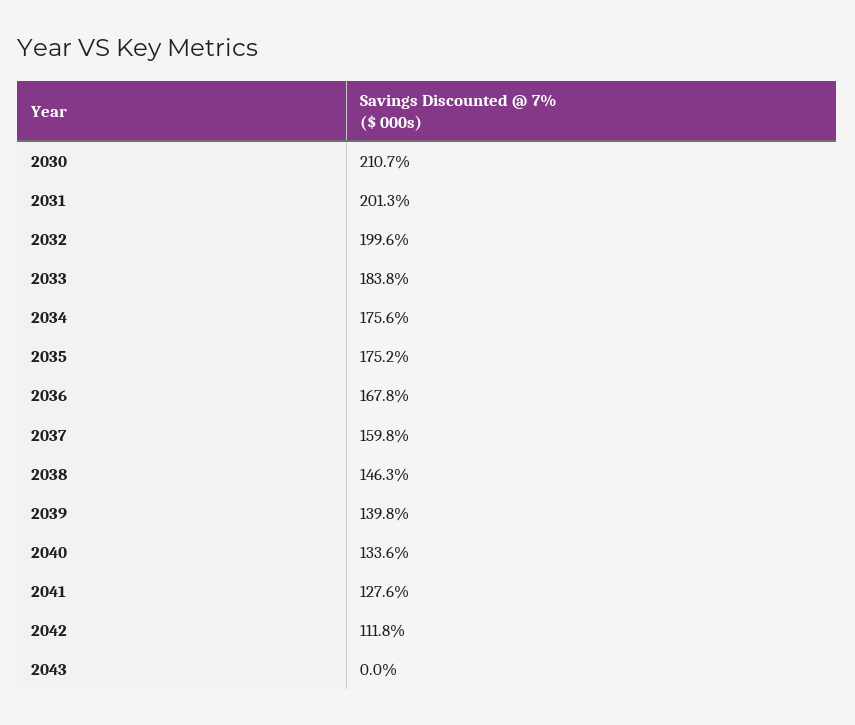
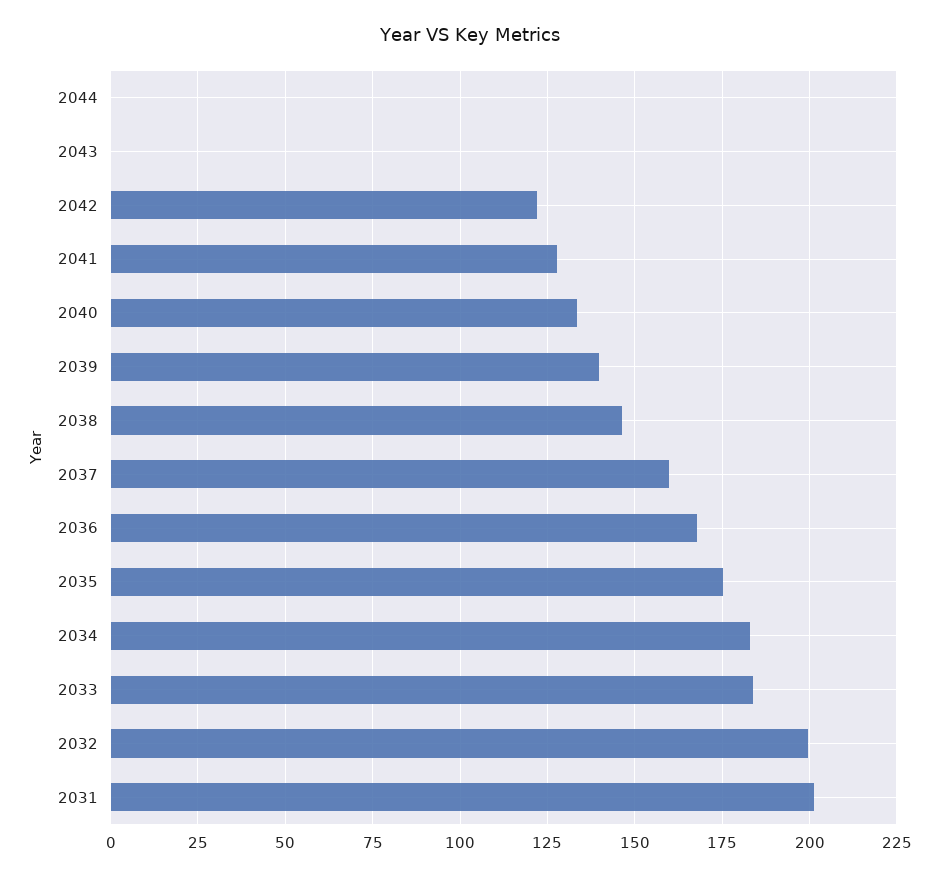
2030: 210.7 -> none
2034: 175.6 -> 182.5
2042: 111.8 -> 122.5
2044: none -> 0

